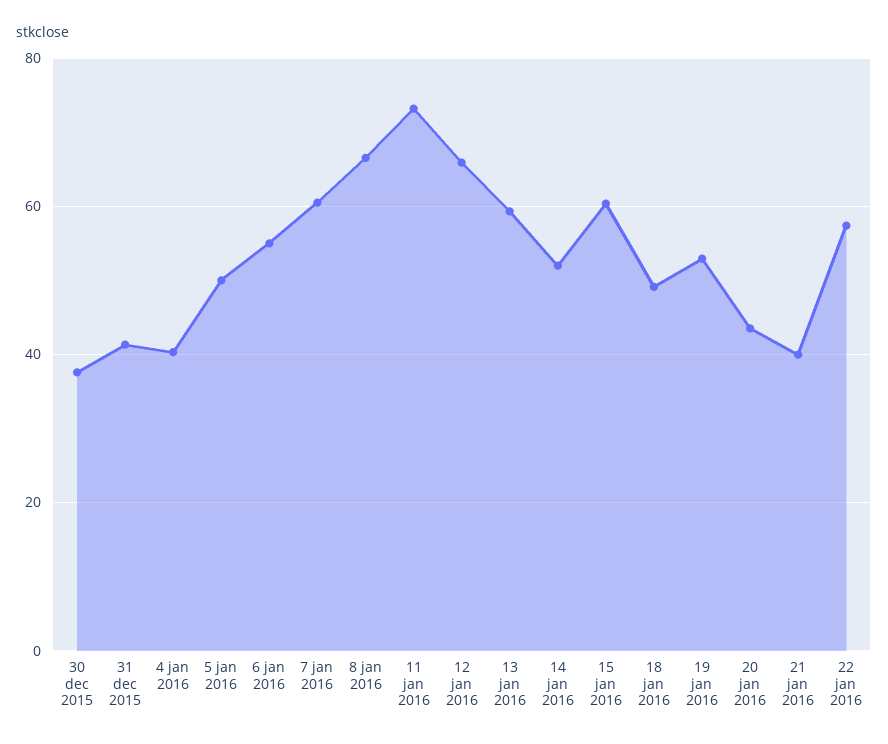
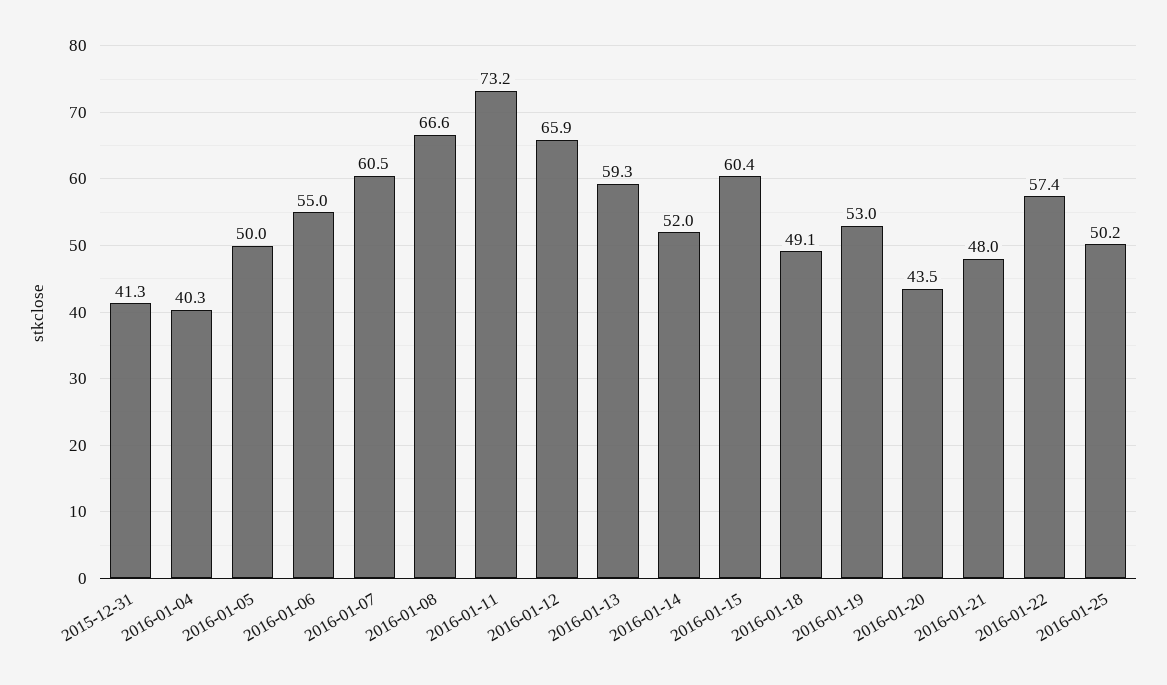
30 dec 2015: 38 -> none
21 jan 2016: 40 -> 48
2016-01-25: none -> 50.2

